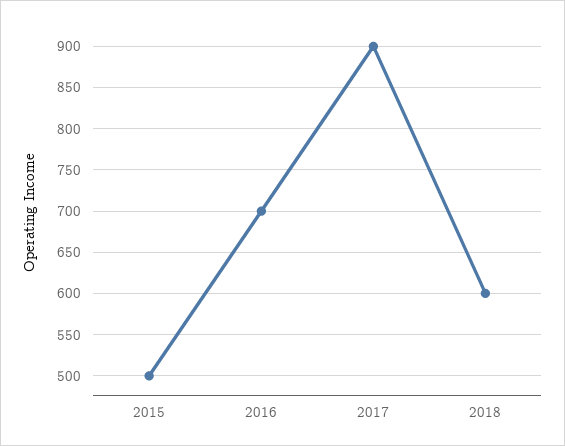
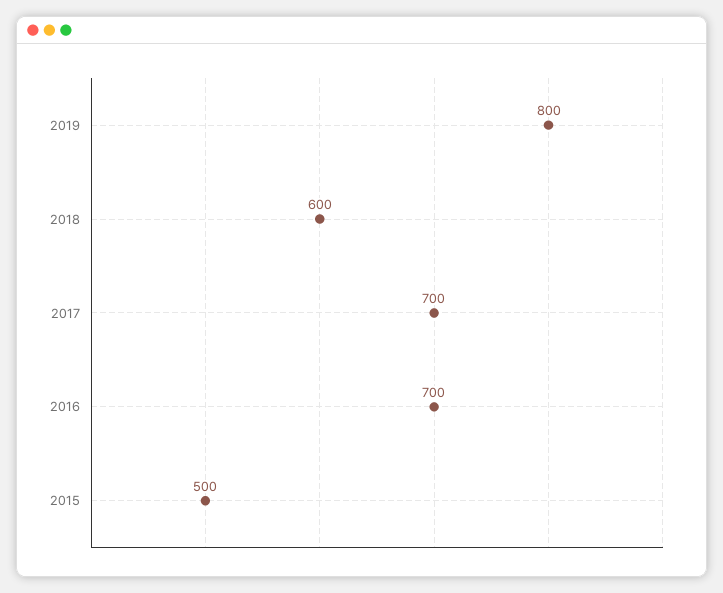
2017: 900 -> 700
2019: none -> 800

